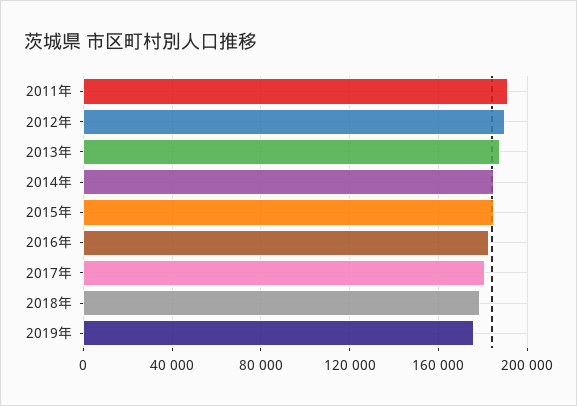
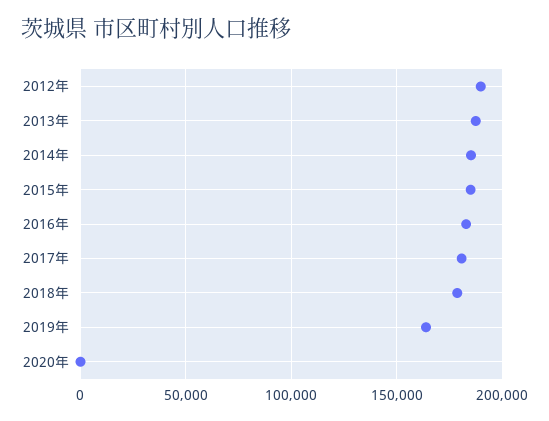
2011年: 190000 -> none
2019年: 175000 -> 165000
2020年: none -> 0

